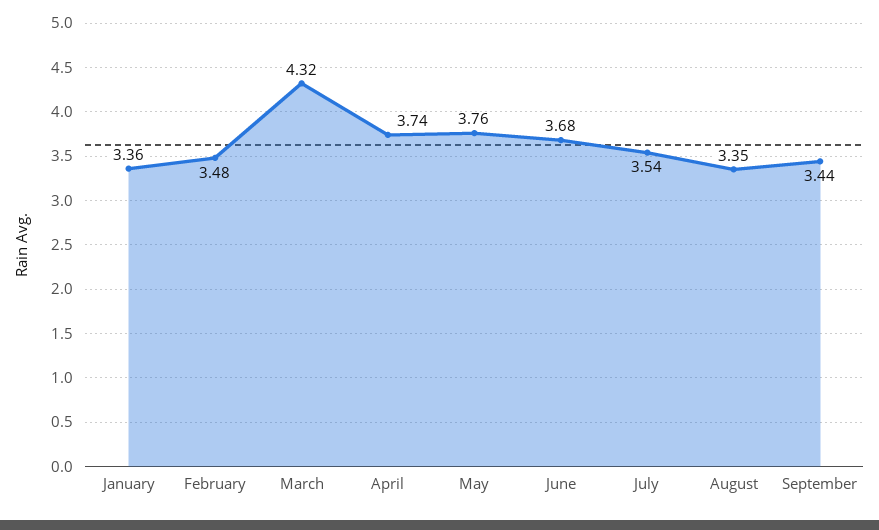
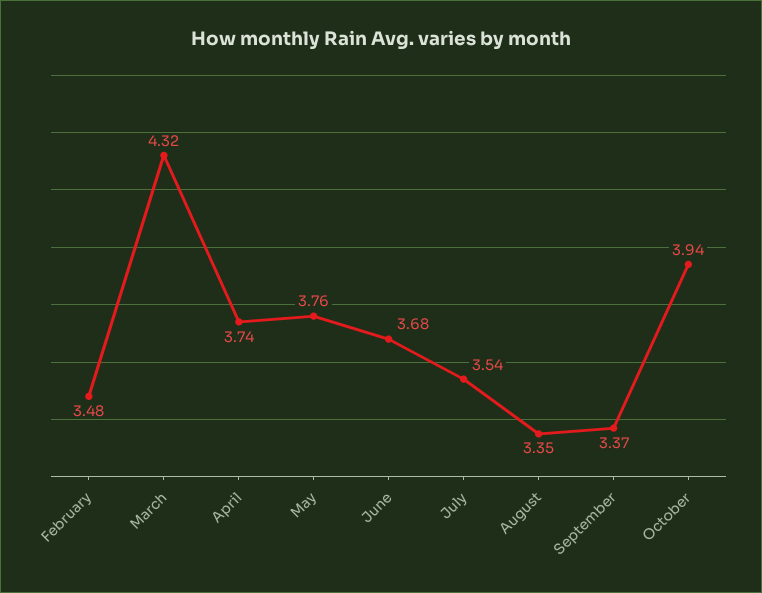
January: 3.36 -> none
September: 3.44 -> 3.37
October: none -> 3.94

